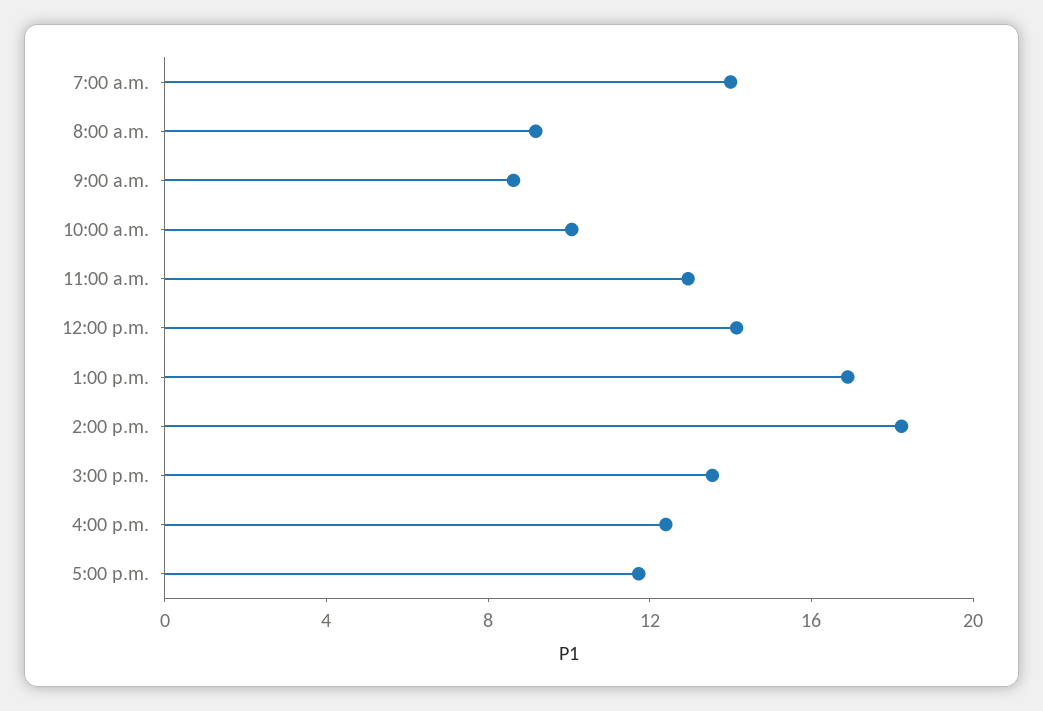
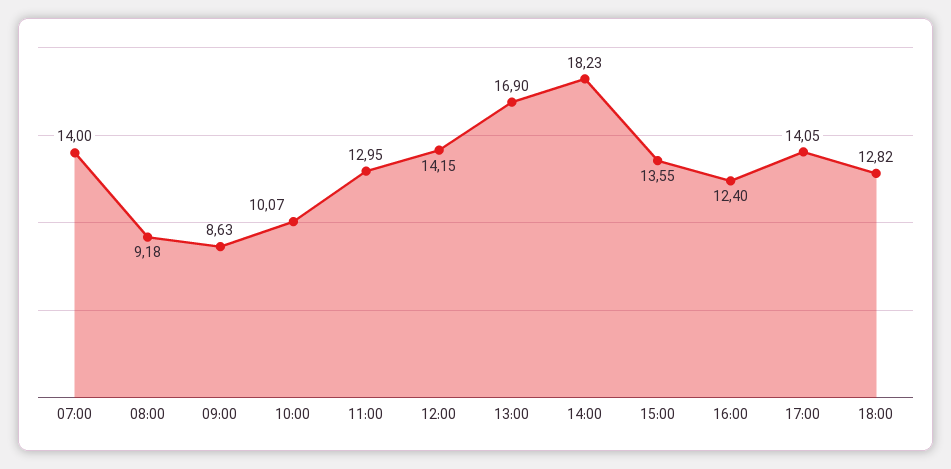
5:00 p.m.: 12 -> 14.05
18:00: none -> 12.82

